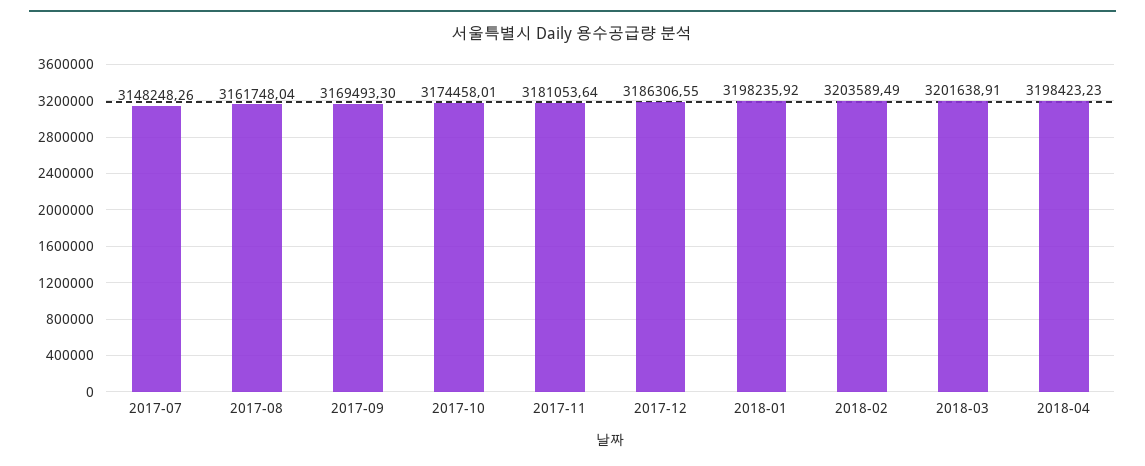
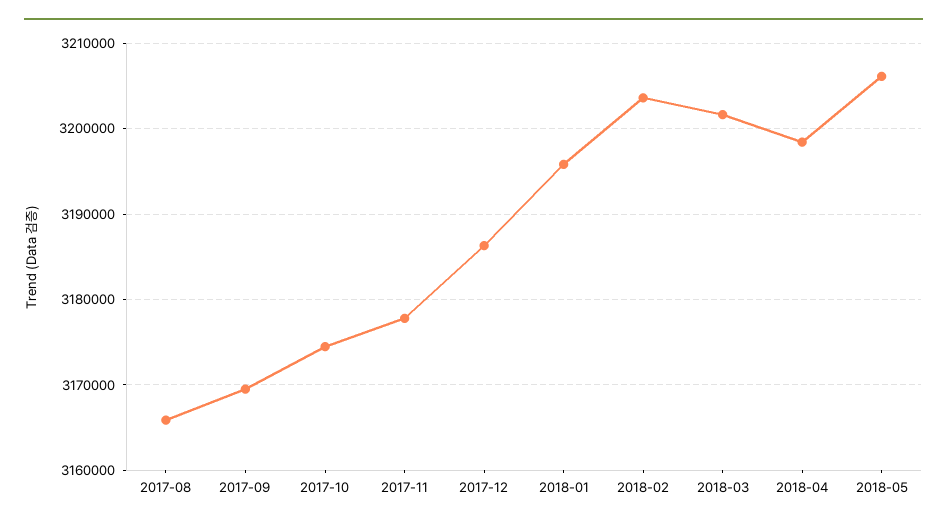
2017-07: 3148248.26 -> none
2017-08: 3161748.04 -> 3166000
2017-11: 3181053.64 -> 3178000
2018-01: 3198235.92 -> 3196000
2018-05: none -> 3206000

